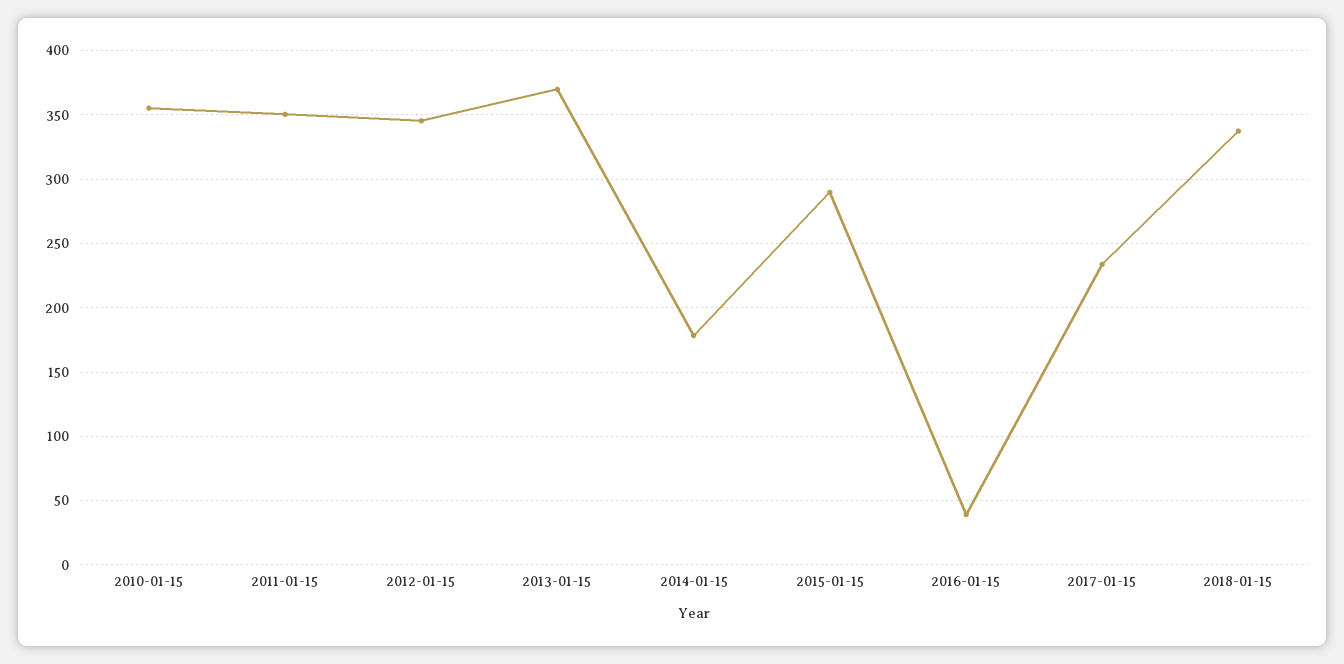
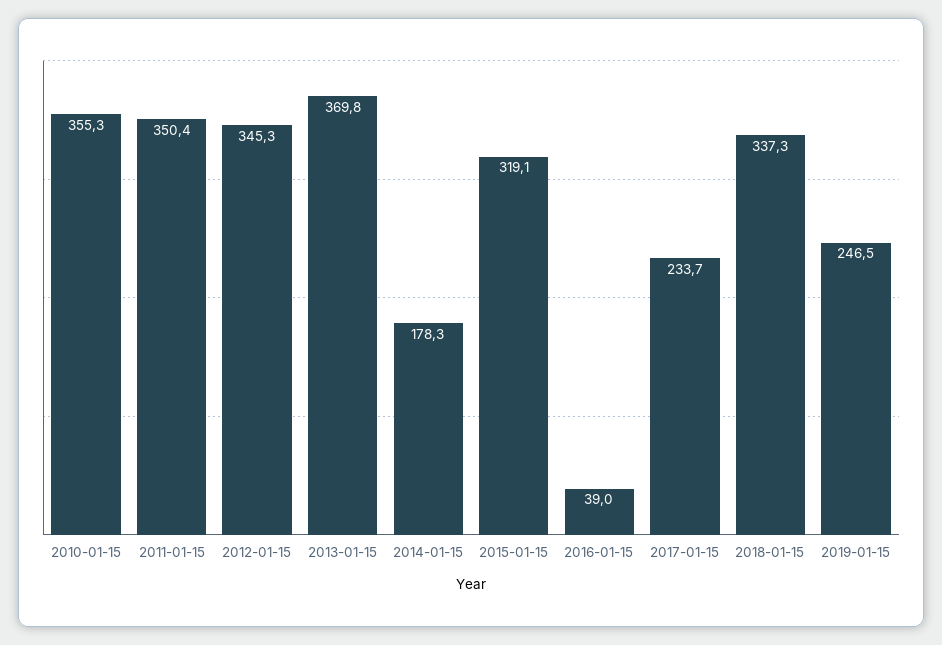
2015-01-15: 290 -> 319.1
2019-01-15: none -> 246.5

